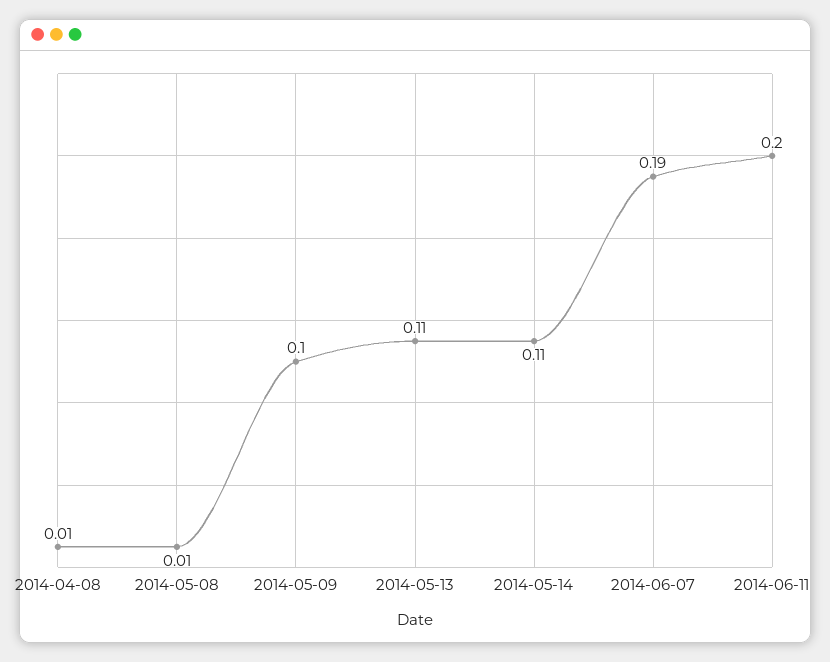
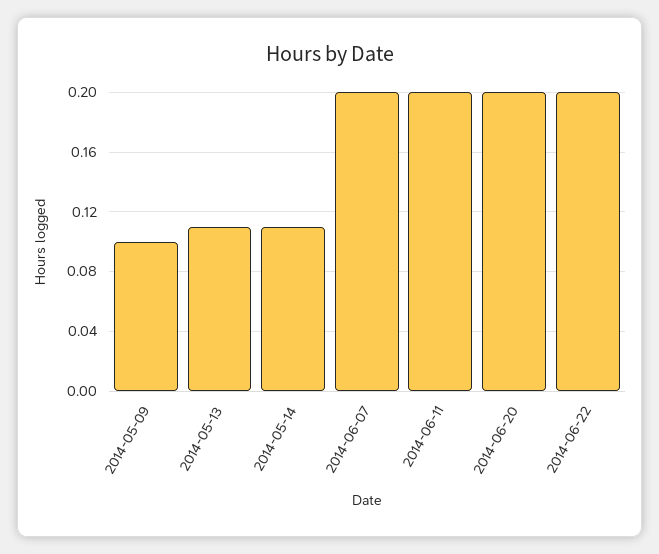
2014-04-08: 0.01 -> none
2014-05-08: 0.01 -> none
2014-06-07: 0.19 -> 0.2
2014-06-20: none -> 0.2
2014-06-22: none -> 0.2

